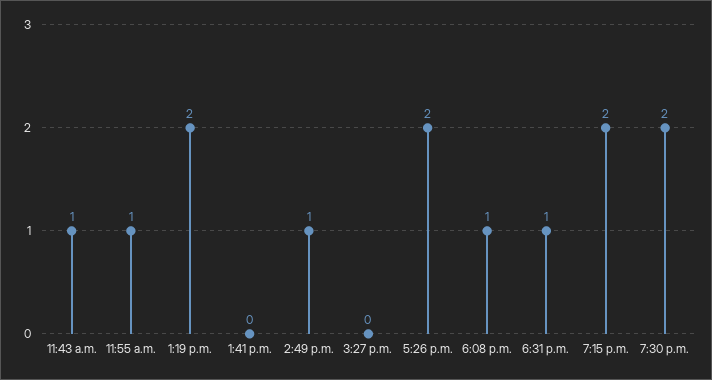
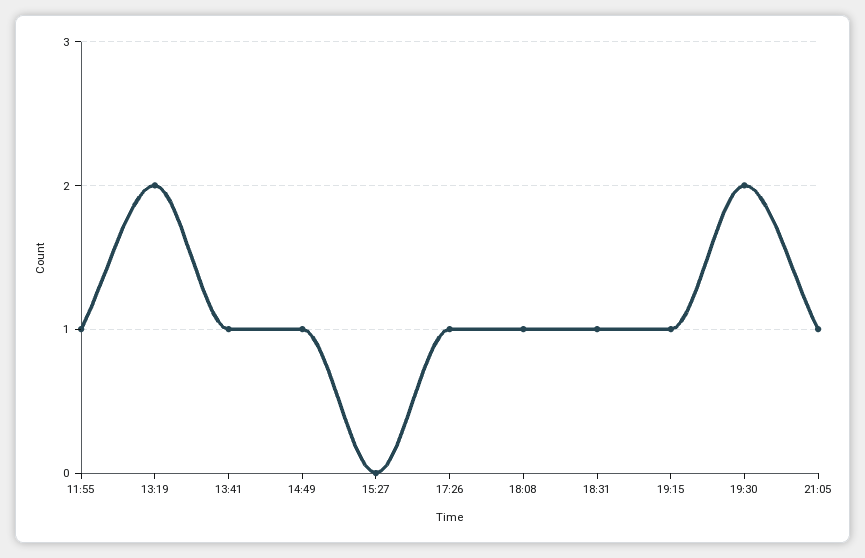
11:43 a.m.: 1 -> none
1:41 p.m.: 0 -> 1
5:26 p.m.: 2 -> 1
7:15 p.m.: 2 -> 1
21:05: none -> 1

